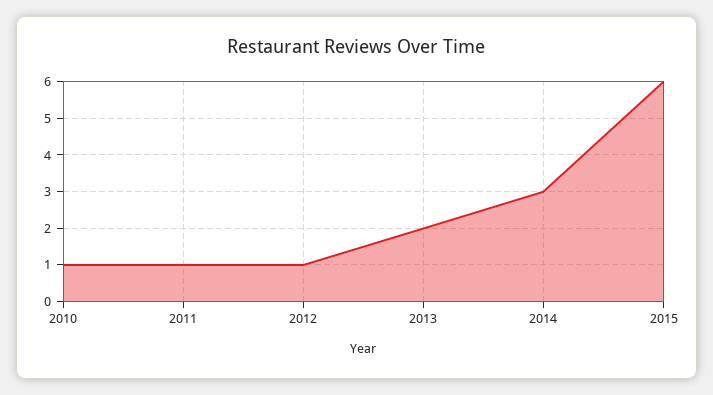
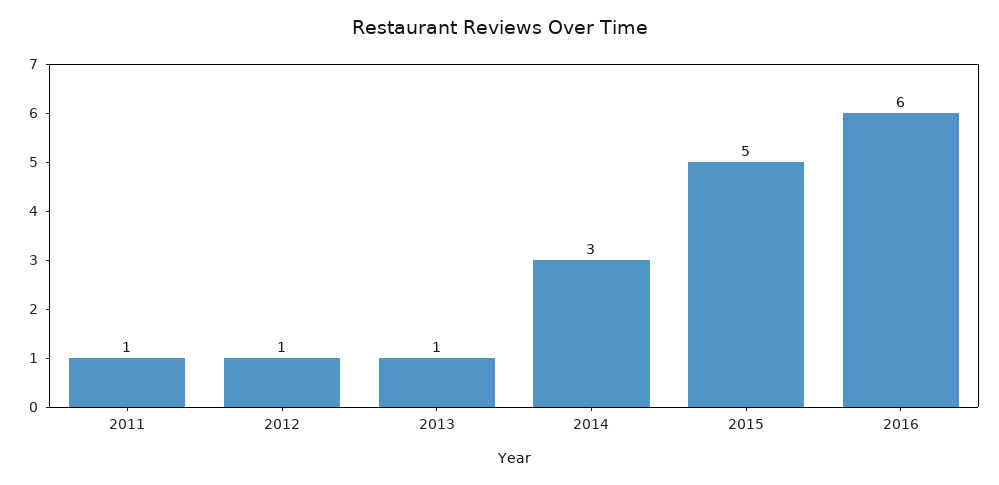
2010: 1 -> none
2013: 2 -> 1
2015: 6 -> 5
2016: none -> 6

